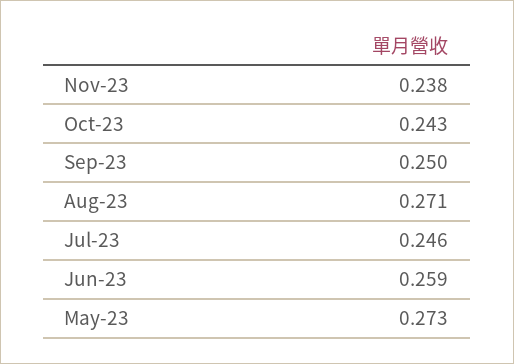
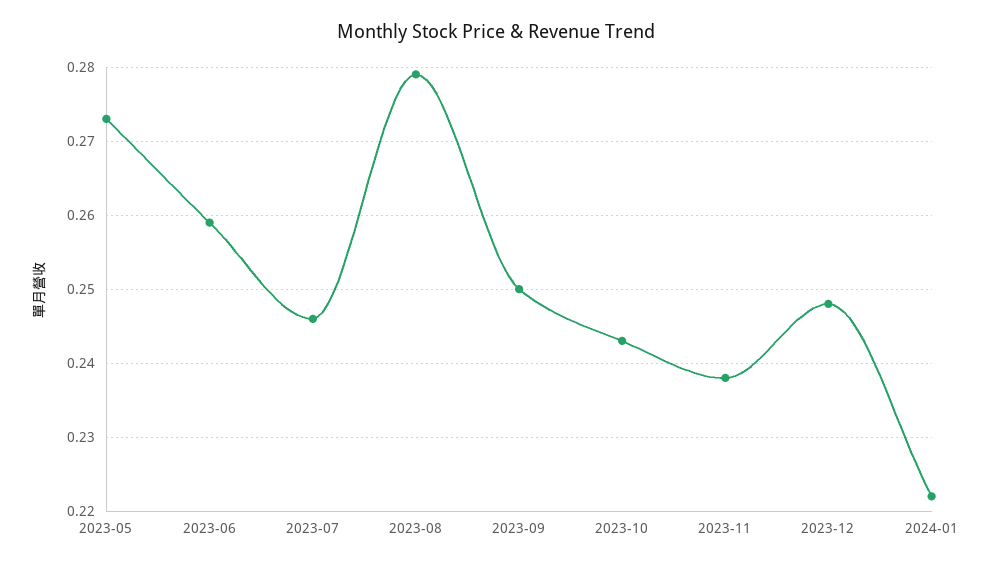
Aug-23: 0.271 -> 0.279
2023-12: none -> 0.248
2024-01: none -> 0.222

